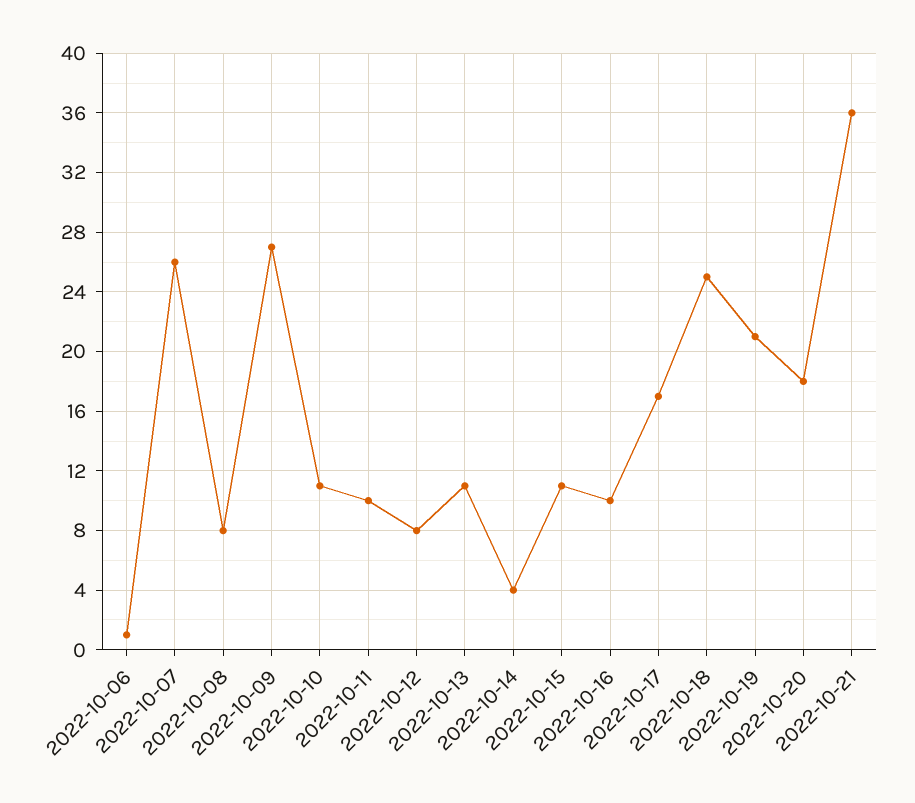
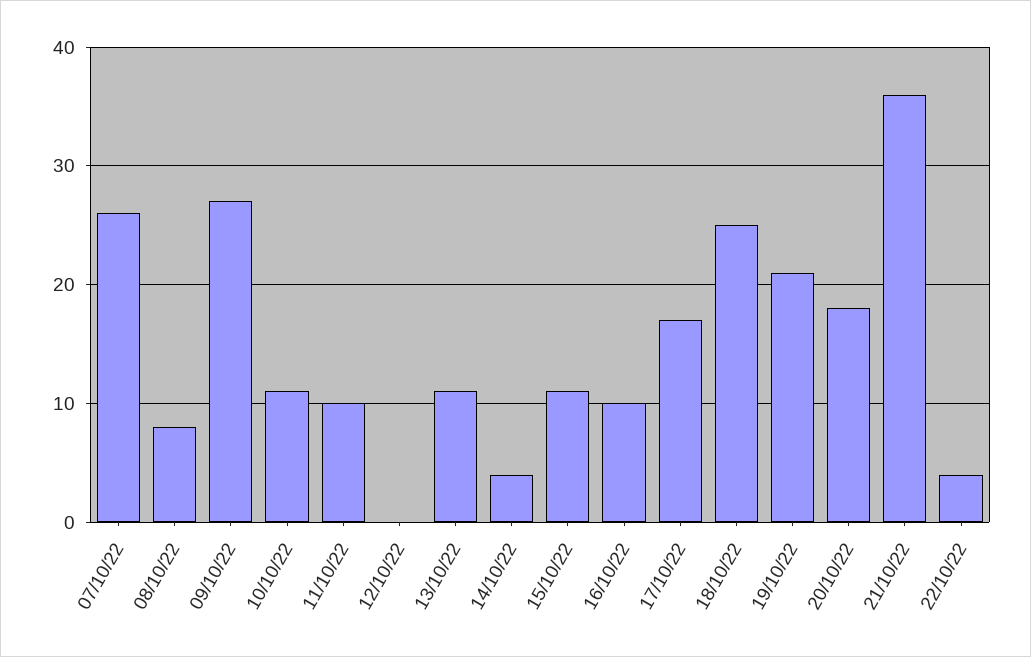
2022-10-06: 1 -> none
2022-10-12: 8 -> 0
22/10/22: none -> 4

